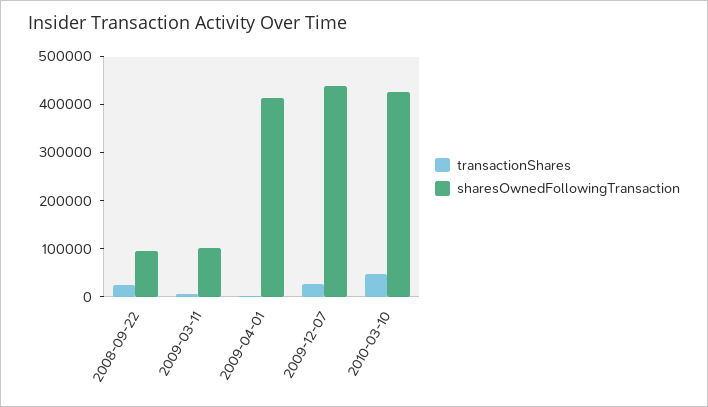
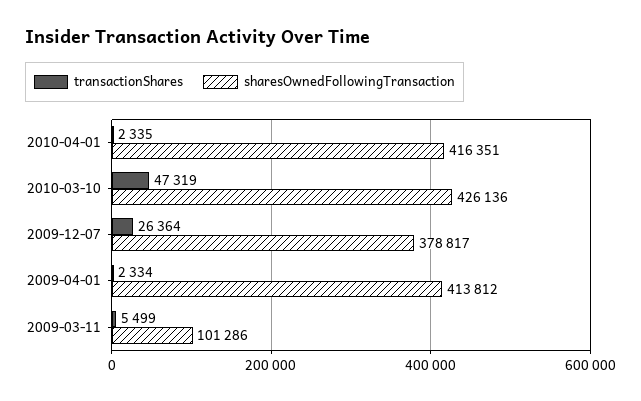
transactionShares, 2008-09-22: 20000 -> none
sharesOwnedFollowingTransaction, 2008-09-22: 100000 -> none
sharesOwnedFollowingTransaction, 2009-12-07: 440000 -> 378817
transactionShares, 2010-04-01: none -> 2335
sharesOwnedFollowingTransaction, 2010-04-01: none -> 416351

